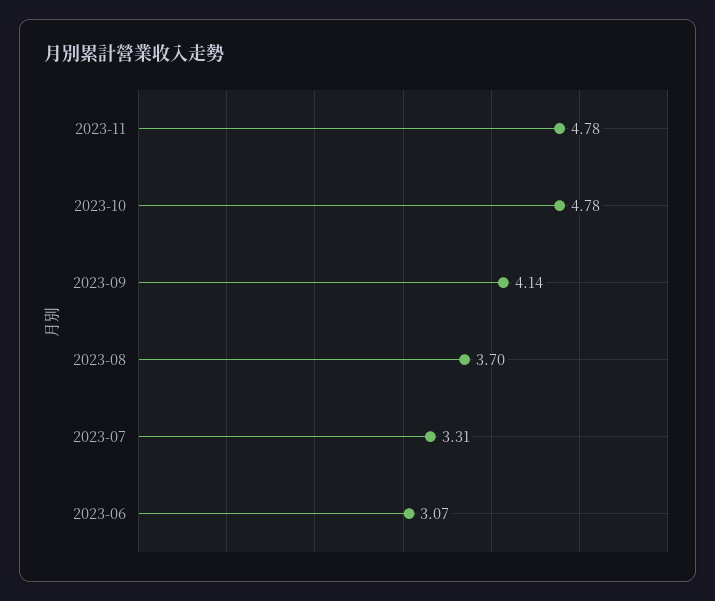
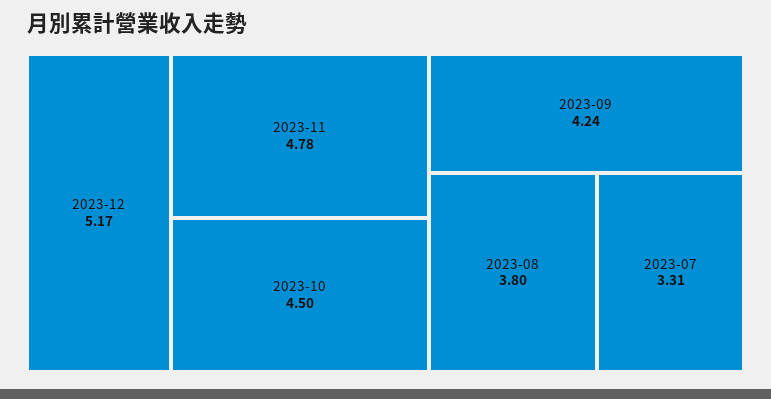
2023-10: 4.78 -> 4.5
2023-09: 4.14 -> 4.24
2023-08: 3.7 -> 3.8
2023-06: 3.07 -> none
2023-12: none -> 5.17

